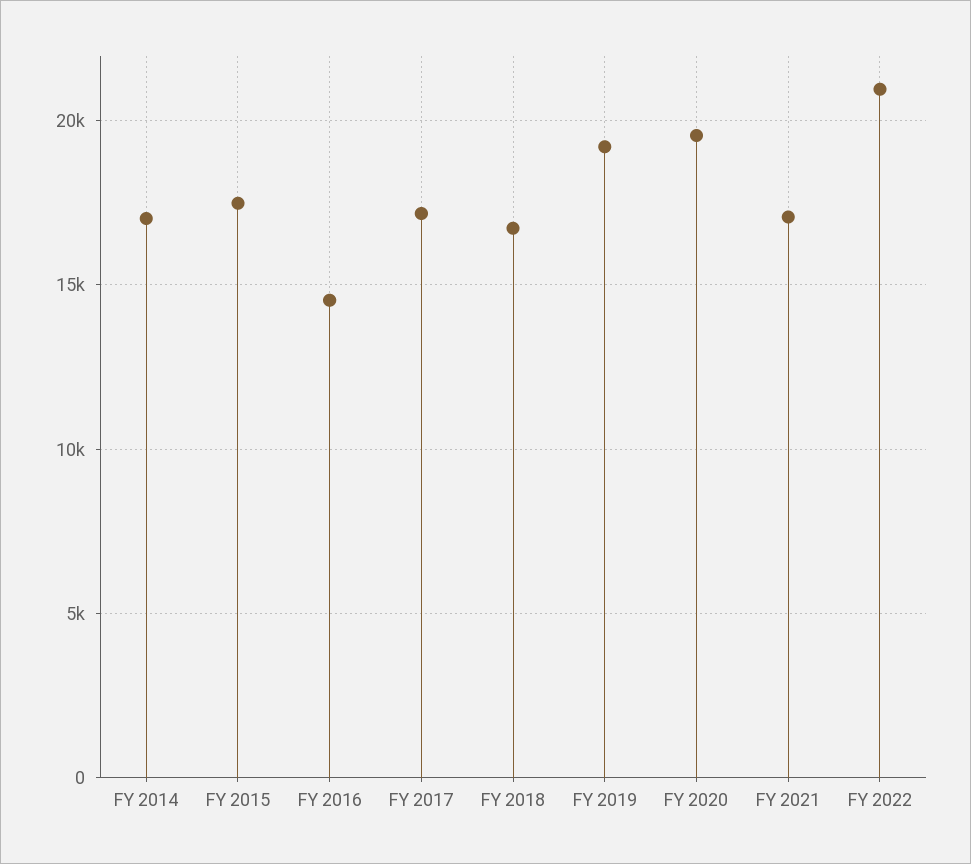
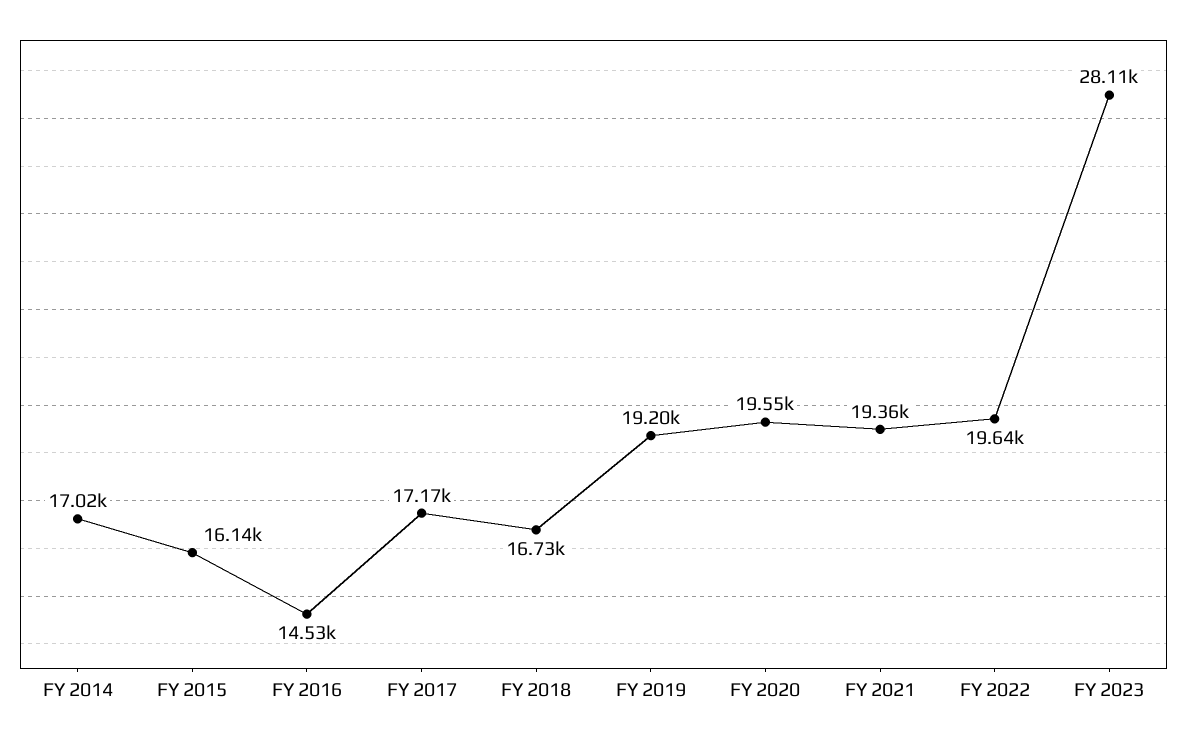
FY 2015: 17500 -> 16140
FY 2021: 17000 -> 19360
FY 2022: 21000 -> 19640
FY 2023: none -> 28110

